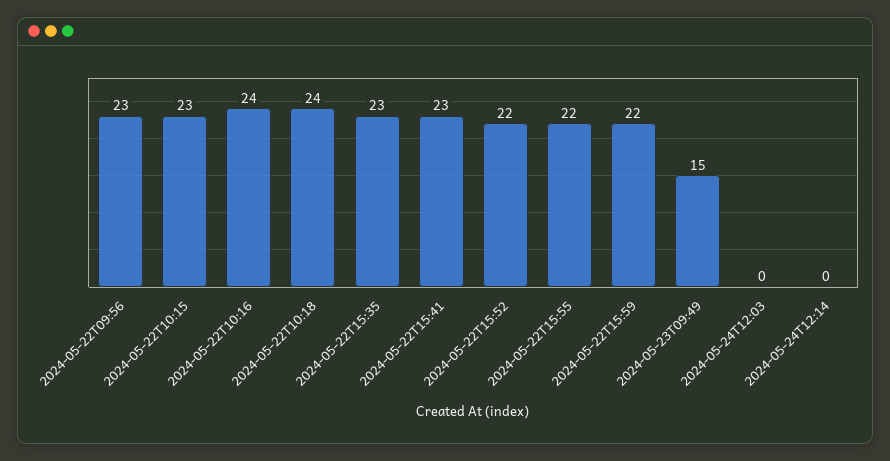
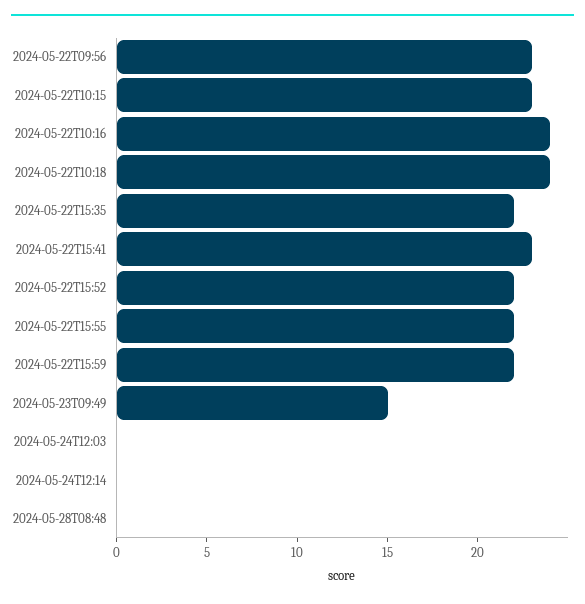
2024-05-22T15:35: 23 -> 22
2024-05-28T08:48: none -> 0

